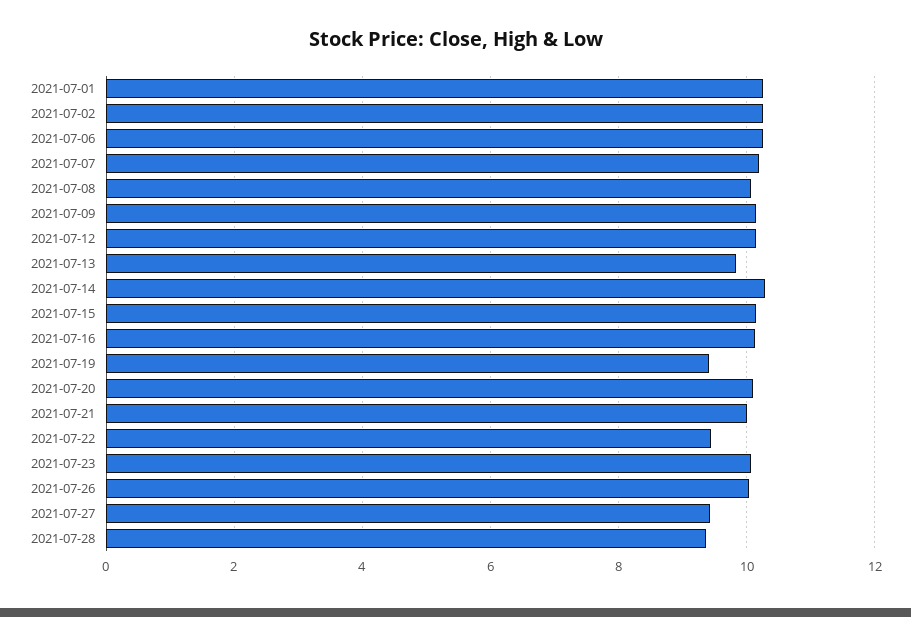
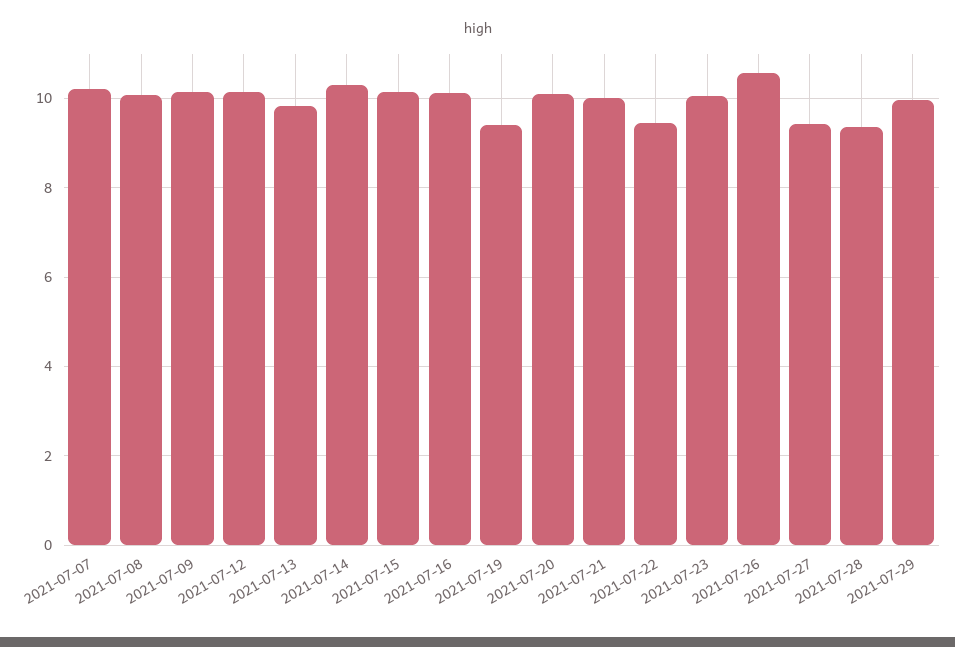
2021-07-01: 10.2 -> none
2021-07-02: 10.2 -> none
2021-07-06: 10.2 -> none
2021-07-26: 10 -> 10.6
2021-07-29: none -> 10

